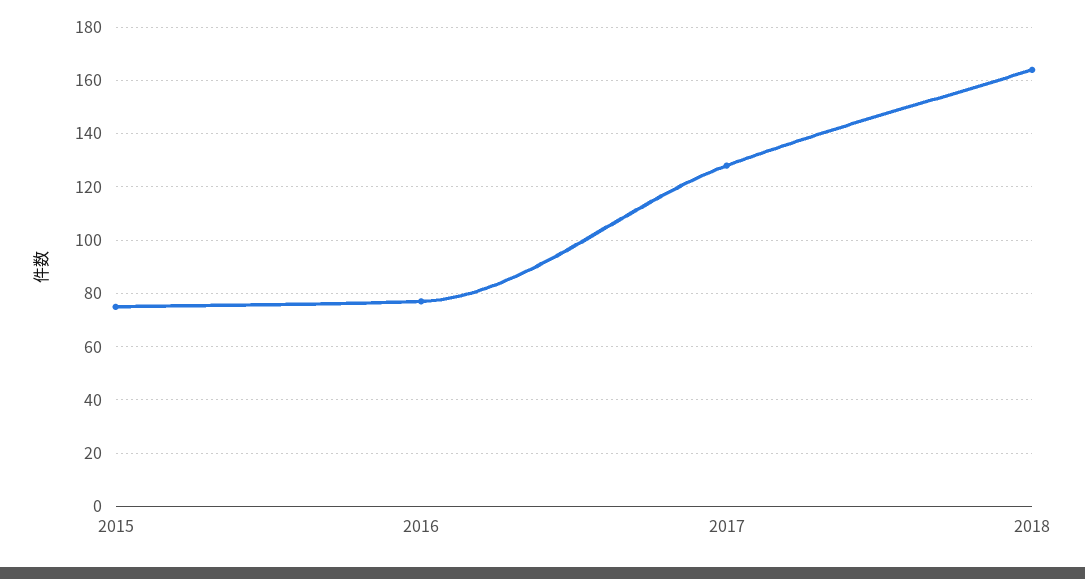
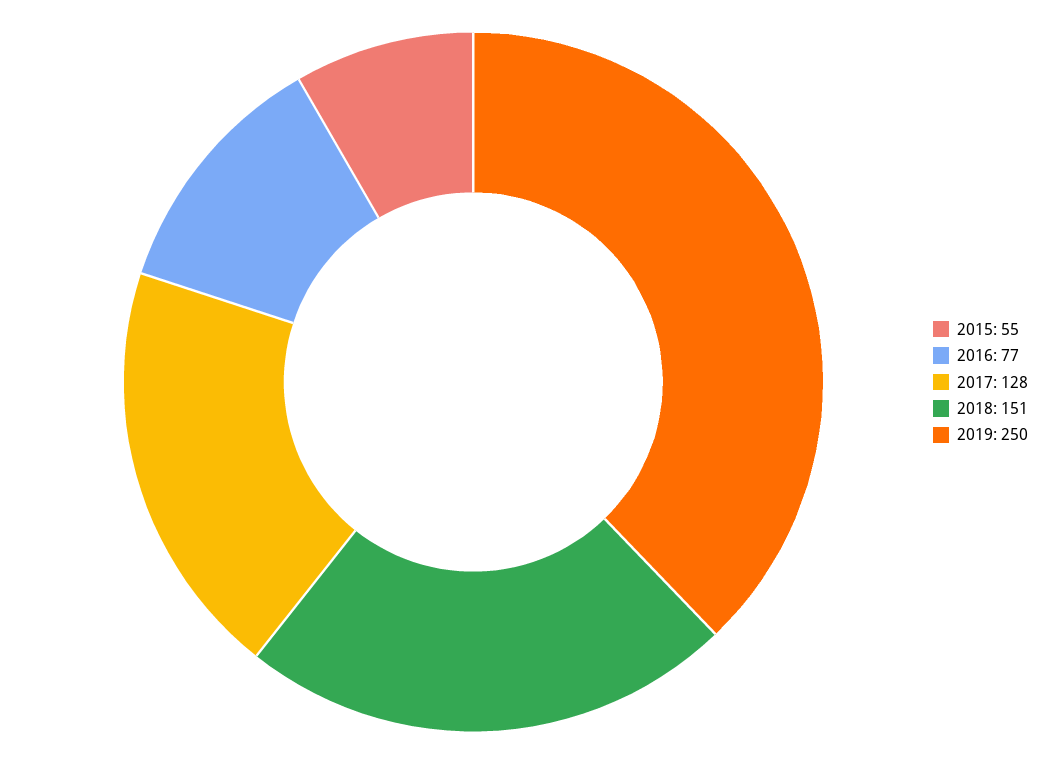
2015: 75 -> 55
2018: 165 -> 151
2019: none -> 250

